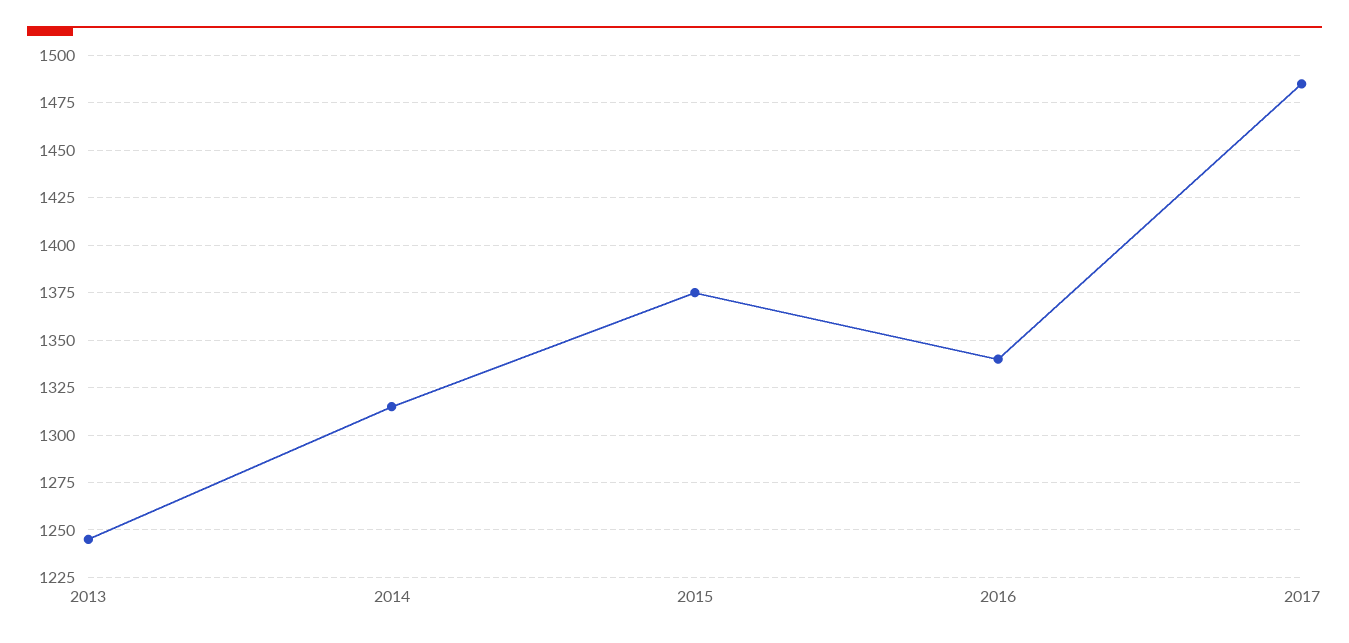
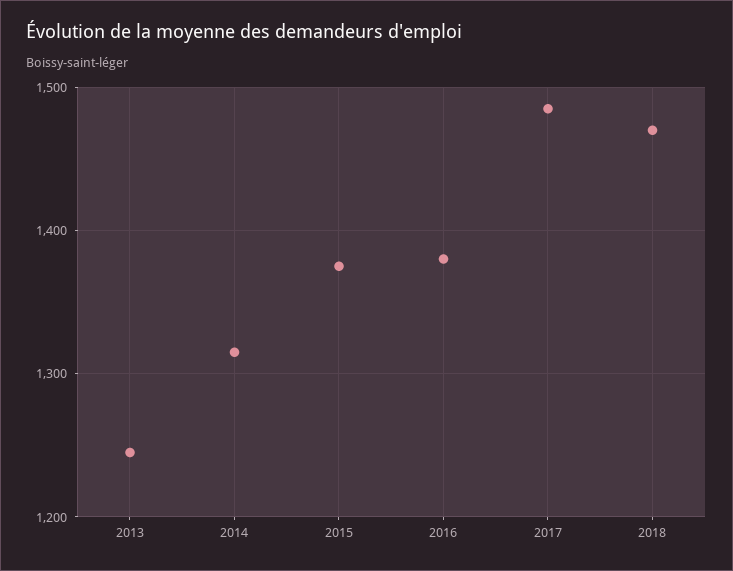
2016: 1340 -> 1380
2018: none -> 1470

